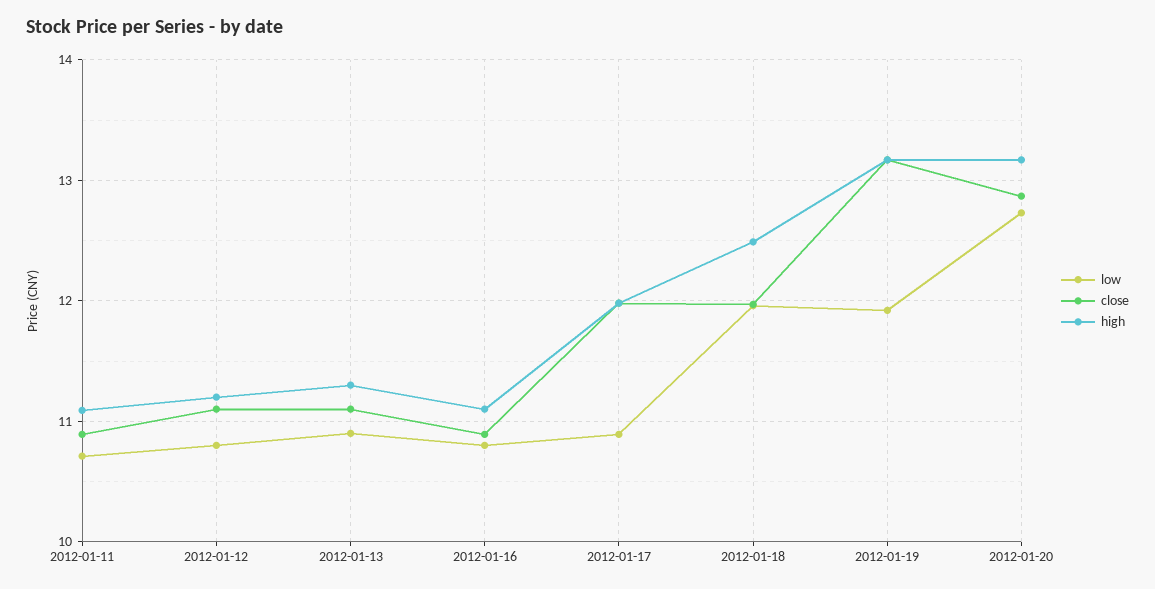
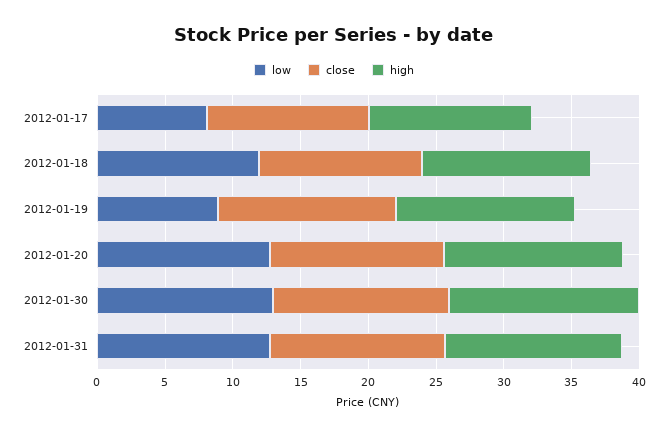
low, 2012-01-11: 10.7 -> none
close, 2012-01-11: 10.9 -> none
high, 2012-01-11: 11.1 -> none
low, 2012-01-12: 10.8 -> none
close, 2012-01-12: 11.1 -> none
high, 2012-01-12: 11.2 -> none
low, 2012-01-13: 10.9 -> none
close, 2012-01-13: 11.1 -> none
high, 2012-01-13: 11.3 -> none
low, 2012-01-16: 10.8 -> none
close, 2012-01-16: 10.9 -> none
high, 2012-01-16: 11.1 -> none
low, 2012-01-17: 10.9 -> 8
low, 2012-01-19: 11.9 -> 9
low, 2012-01-30: none -> 13
close, 2012-01-30: none -> 13
high, 2012-01-30: none -> 14
low, 2012-01-31: none -> 13
close, 2012-01-31: none -> 13
high, 2012-01-31: none -> 13

